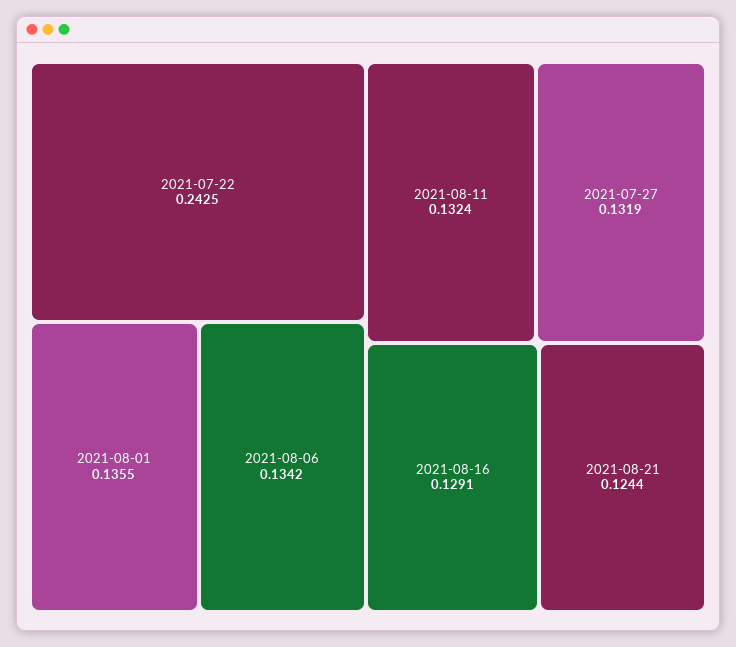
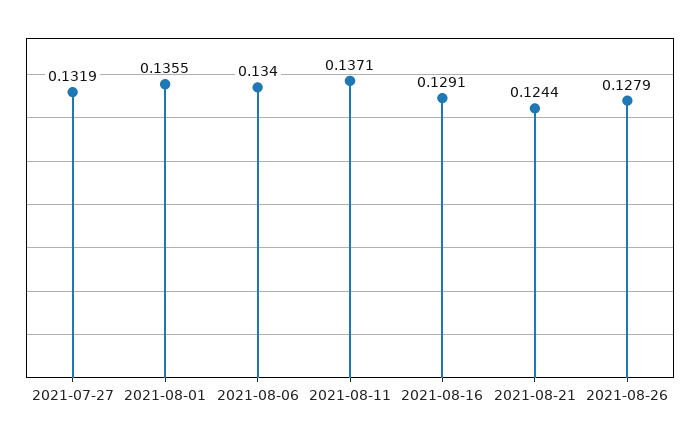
2021-07-22: 0.2425 -> none
2021-08-06: 0.1342 -> 0.134
2021-08-11: 0.1324 -> 0.1371
2021-08-26: none -> 0.1279

